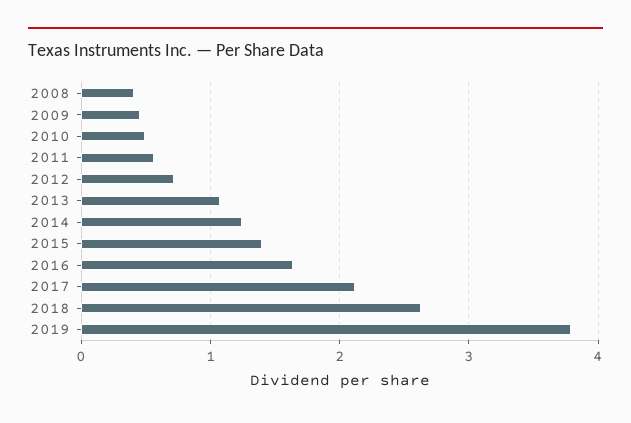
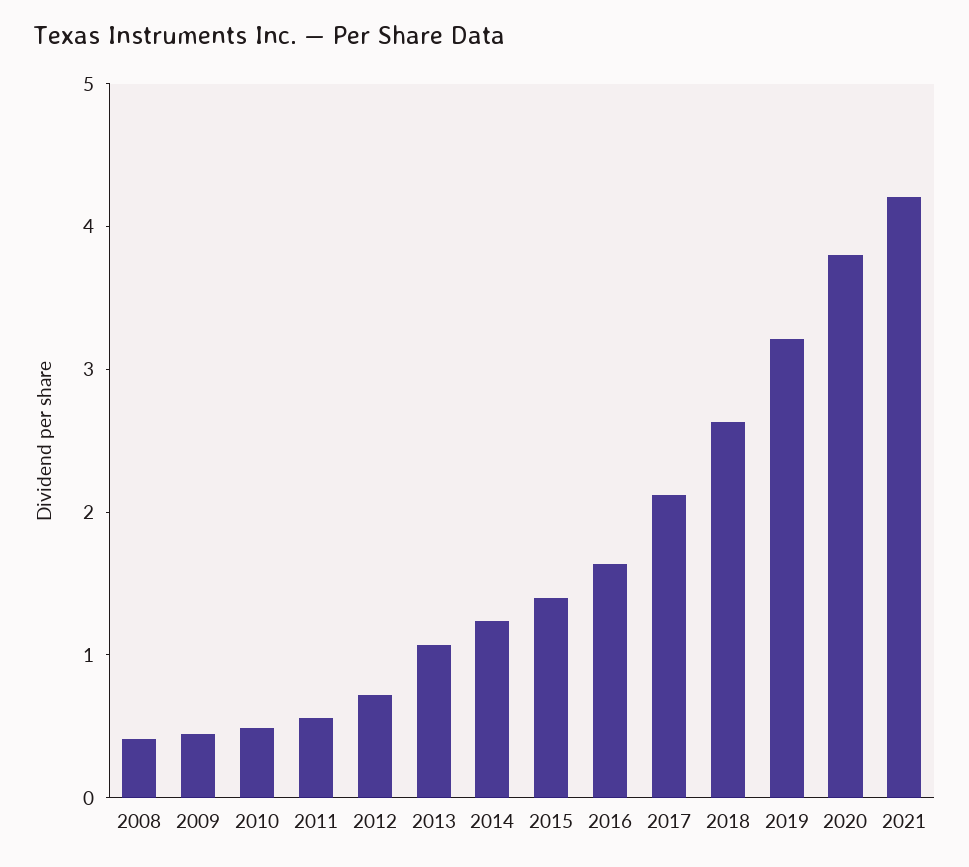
2019: 3.8 -> 3.2
2020: none -> 3.8
2021: none -> 4.2

